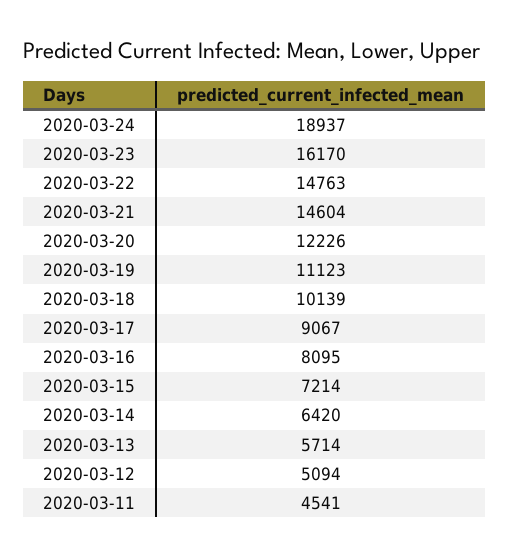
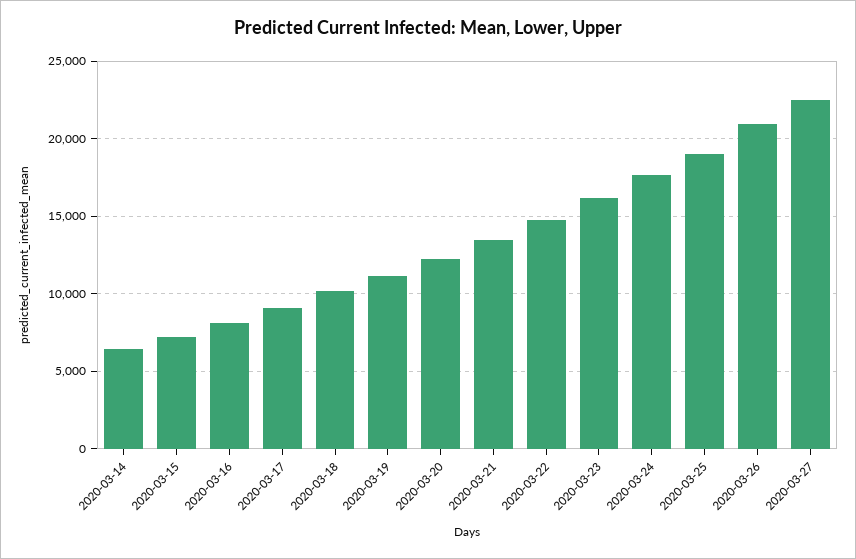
2020-03-24: 18937 -> 17500
2020-03-21: 14604 -> 13500
2020-03-13: 5714 -> none
2020-03-12: 5094 -> none
2020-03-11: 4541 -> none
2020-03-25: none -> 19000
2020-03-26: none -> 21000
2020-03-27: none -> 22500

